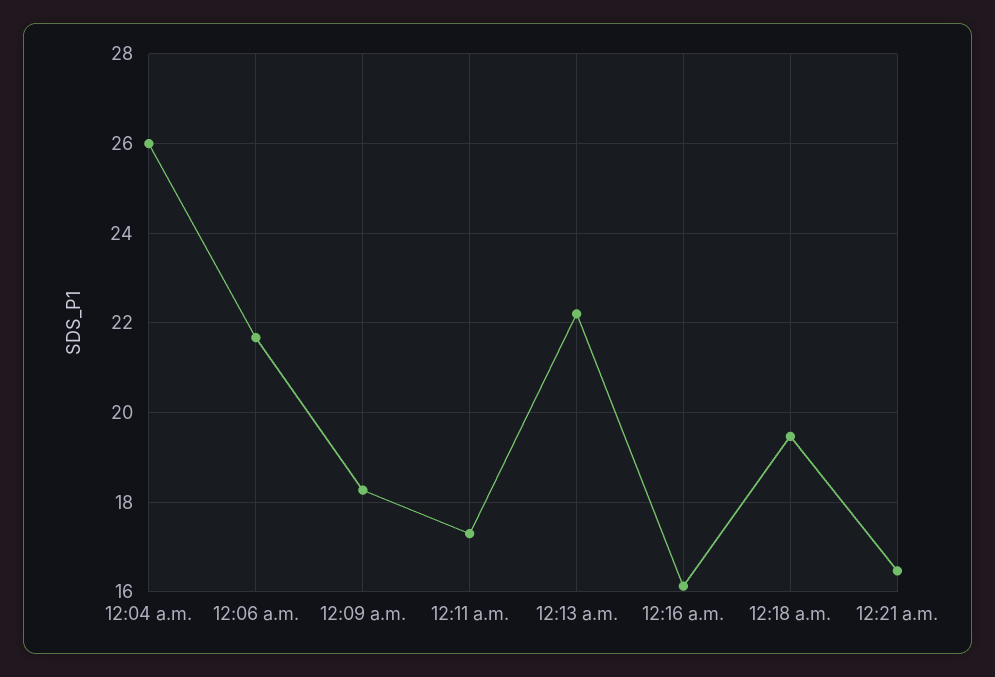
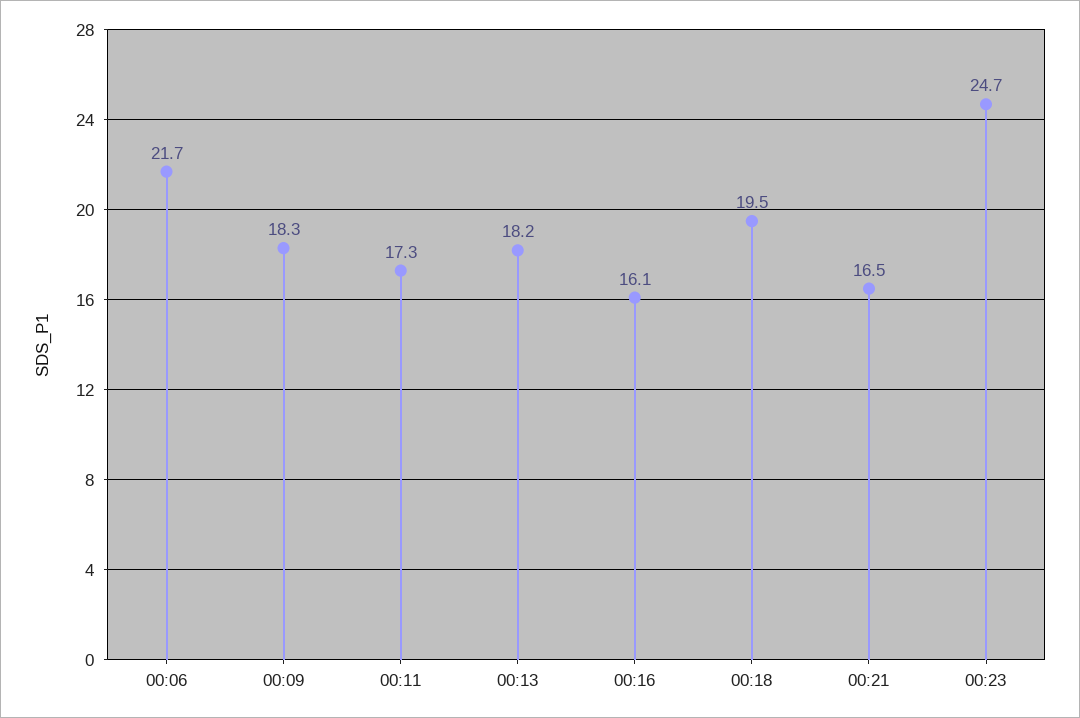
12:04 a.m.: 26 -> none
12:13 a.m.: 22.2 -> 18.2
00:23: none -> 24.7

